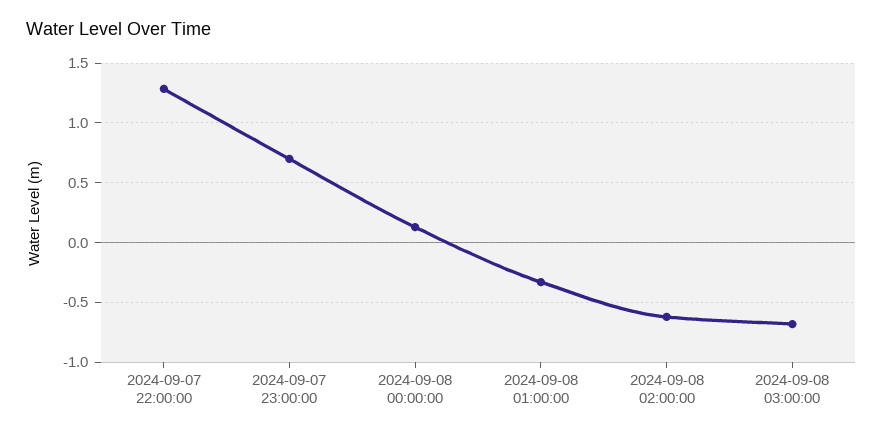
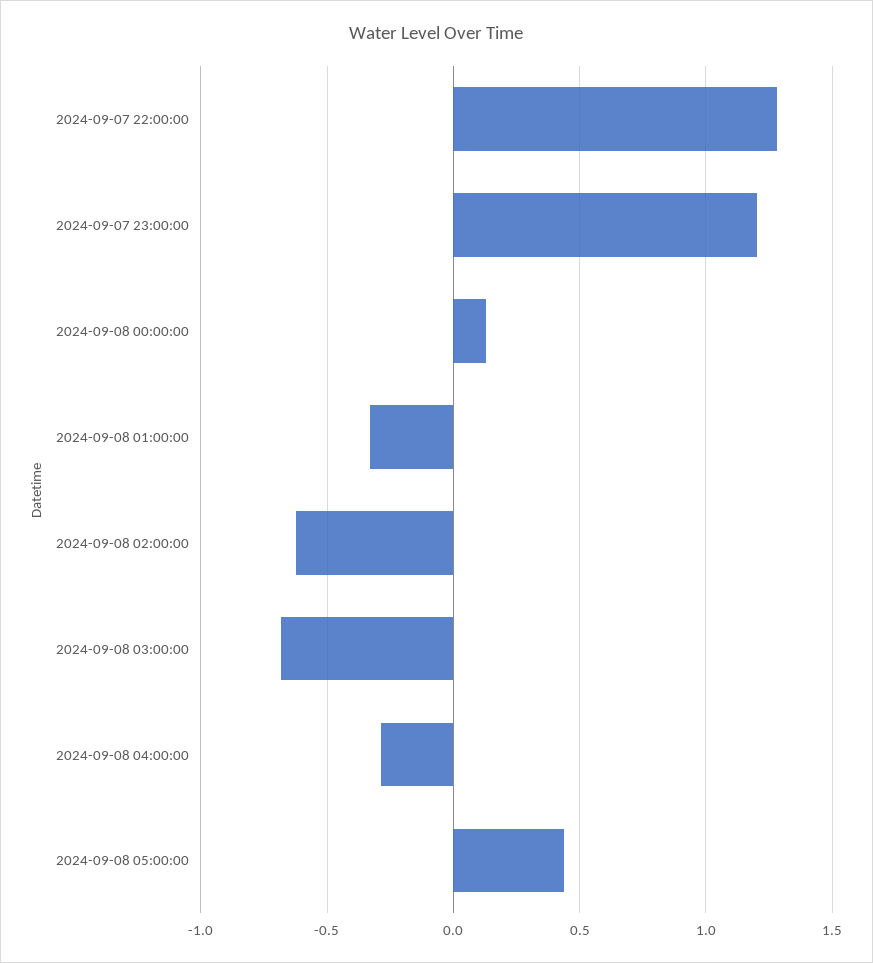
2024-09-07 23:00:00: 0.7 -> 1.2
2024-09-08 04:00:00: none -> -0.3
2024-09-08 05:00:00: none -> 0.45

